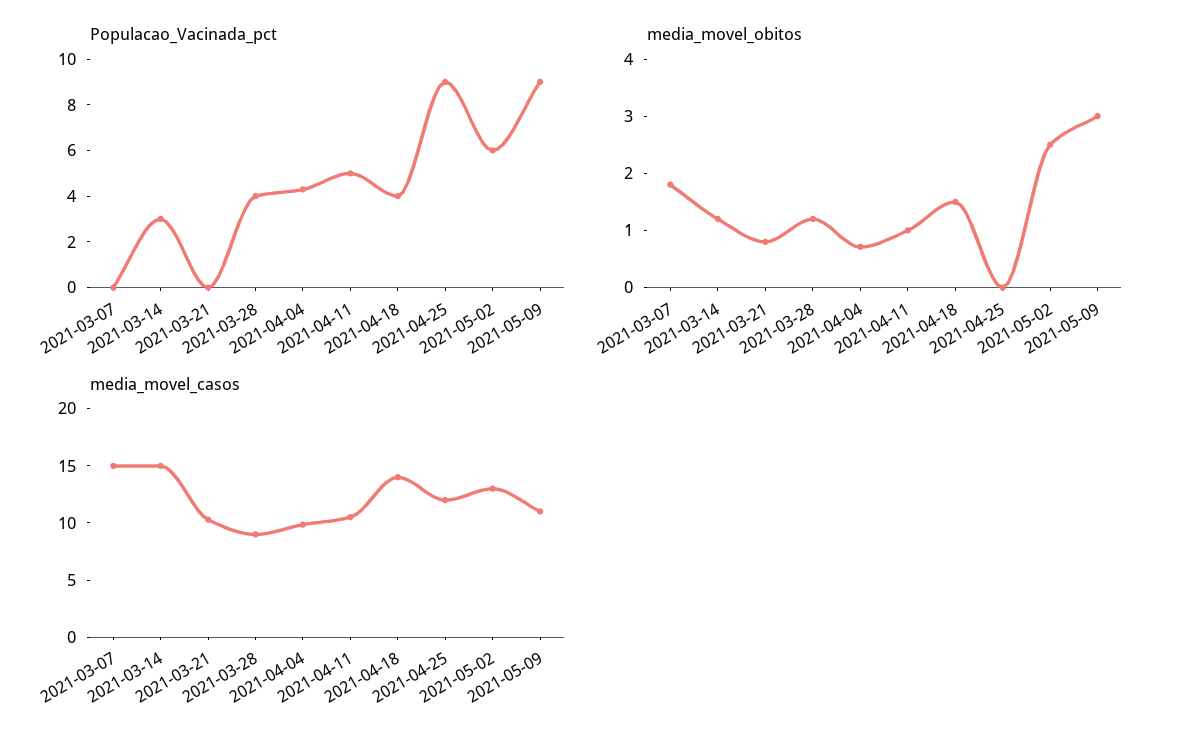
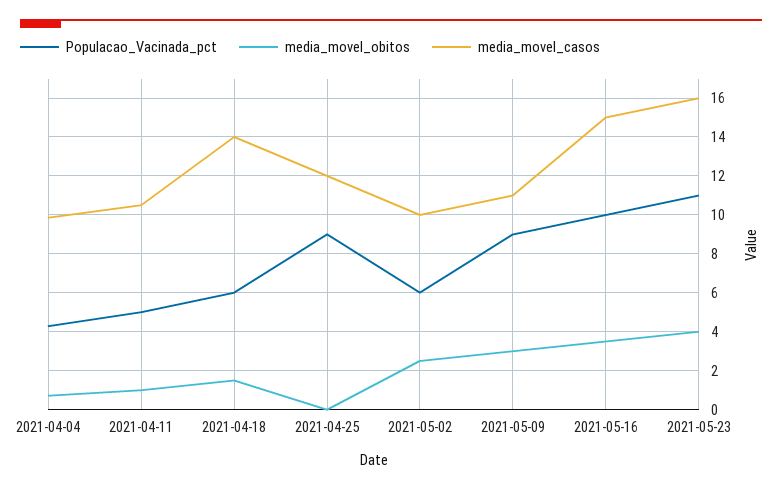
Populacao_Vacinada_pct, 2021-03-07: 0 -> none
Populacao_Vacinada_pct, 2021-03-14: 3 -> none
Populacao_Vacinada_pct, 2021-03-21: 0 -> none
Populacao_Vacinada_pct, 2021-03-28: 4 -> none
Populacao_Vacinada_pct, 2021-04-18: 4 -> 6
media_movel_obitos, 2021-03-07: 1.8 -> none
media_movel_obitos, 2021-03-14: 1.2 -> none
media_movel_obitos, 2021-03-21: 0.8 -> none
media_movel_obitos, 2021-03-28: 1.2 -> none
media_movel_casos, 2021-03-07: 15 -> none
media_movel_casos, 2021-03-14: 15 -> none
media_movel_casos, 2021-03-21: 10 -> none
media_movel_casos, 2021-03-28: 9 -> none
media_movel_casos, 2021-05-02: 13 -> 10
Populacao_Vacinada_pct, 2021-05-16: none -> 10
media_movel_obitos, 2021-05-16: none -> 3.5
media_movel_casos, 2021-05-16: none -> 15
Populacao_Vacinada_pct, 2021-05-23: none -> 11
media_movel_obitos, 2021-05-23: none -> 4
media_movel_casos, 2021-05-23: none -> 16

